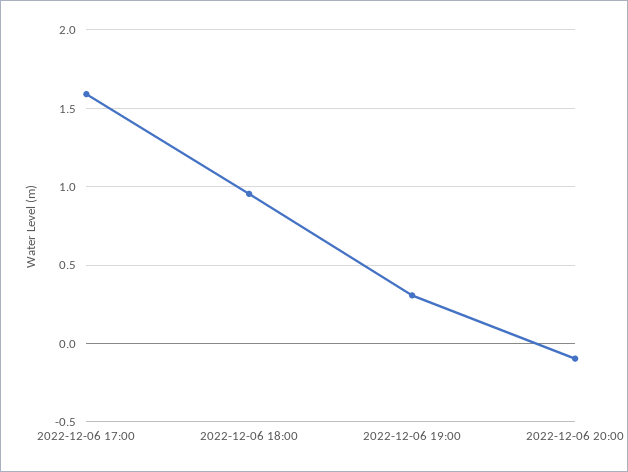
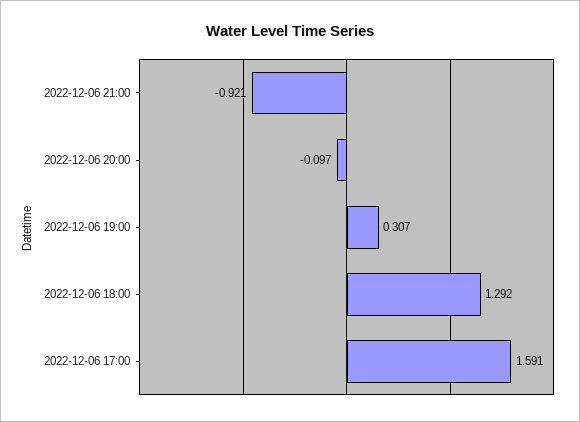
2022-12-06 18:00: 0.95 -> 1.292
2022-12-06 21:00: none -> -0.921

